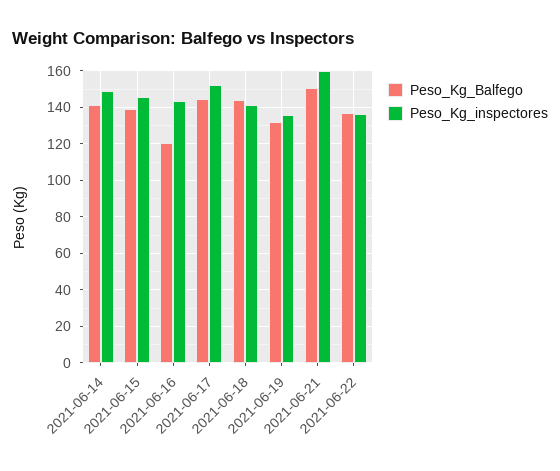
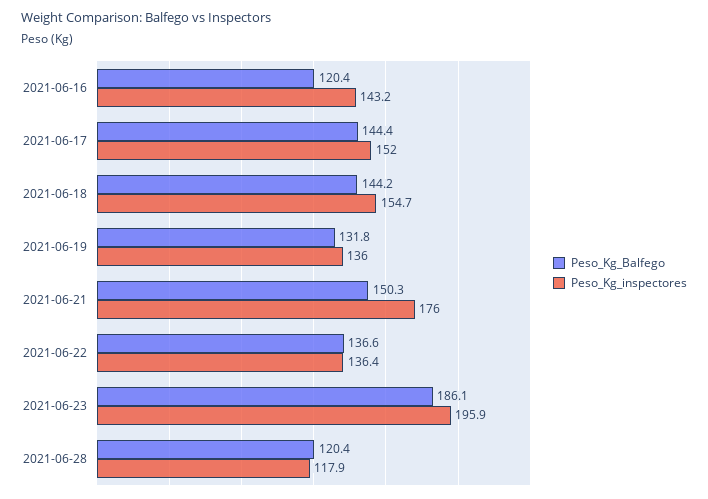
Peso_Kg_Balfego, 2021-06-14: 140 -> none
Peso_Kg_inspectores, 2021-06-14: 150 -> none
Peso_Kg_Balfego, 2021-06-15: 140 -> none
Peso_Kg_inspectores, 2021-06-15: 145 -> none
Peso_Kg_inspectores, 2021-06-18: 140 -> 154.7
Peso_Kg_inspectores, 2021-06-21: 160 -> 176
Peso_Kg_Balfego, 2021-06-23: none -> 186.1
Peso_Kg_inspectores, 2021-06-23: none -> 195.9
Peso_Kg_Balfego, 2021-06-28: none -> 120.4
Peso_Kg_inspectores, 2021-06-28: none -> 117.9

